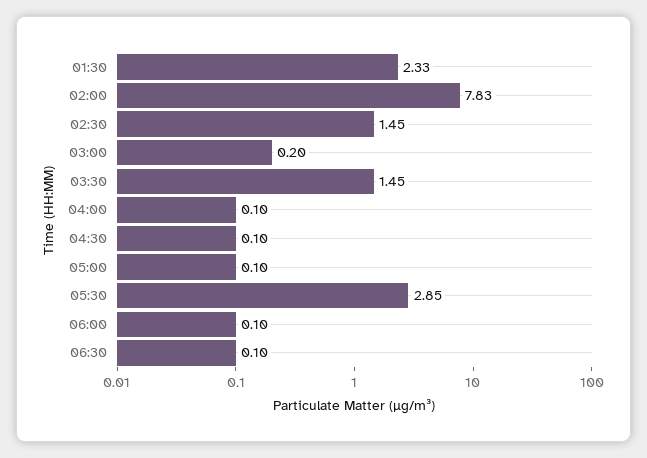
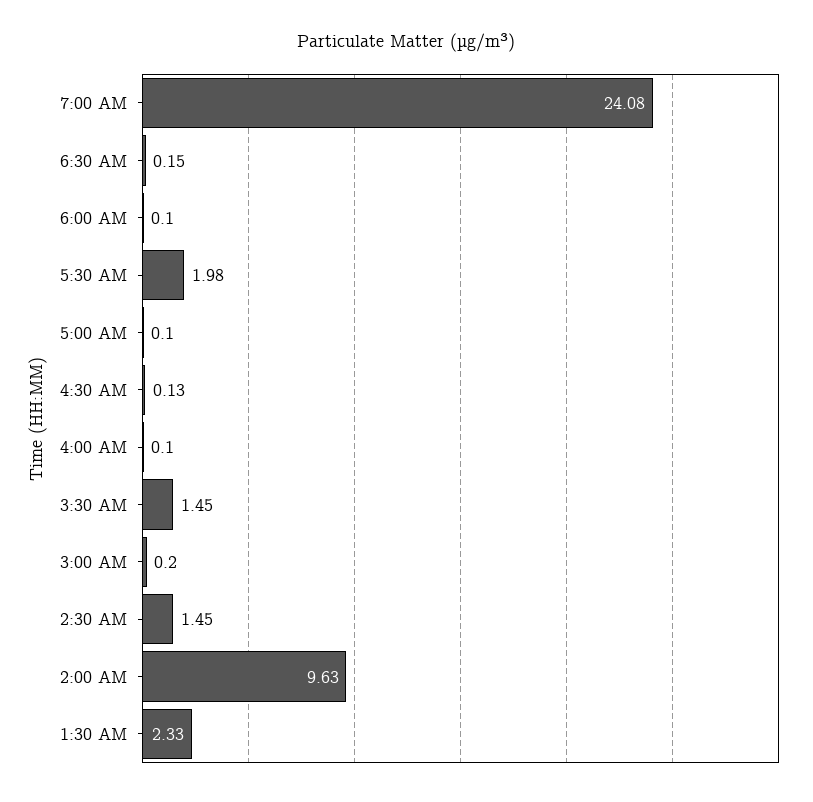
02:00: 7.83 -> 9.63
04:30: 0.1 -> 0.13
05:30: 2.85 -> 1.98
06:30: 0.1 -> 0.15
7:00 AM: none -> 24.08

